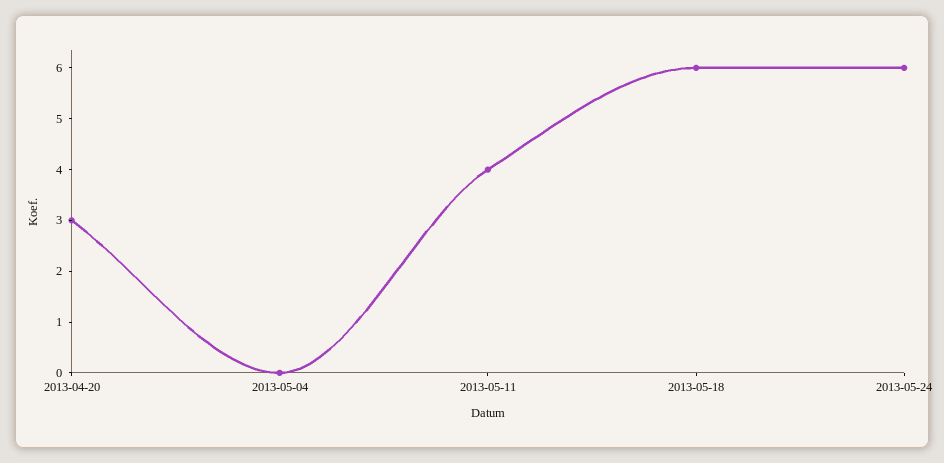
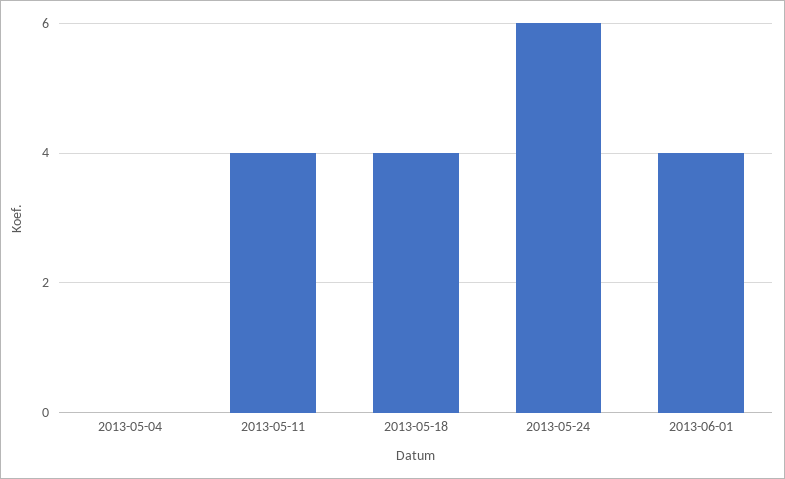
2013-04-20: 3 -> none
2013-05-18: 6 -> 4
2013-06-01: none -> 4

